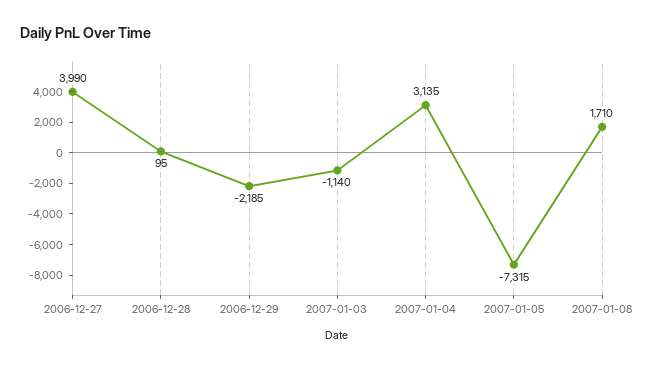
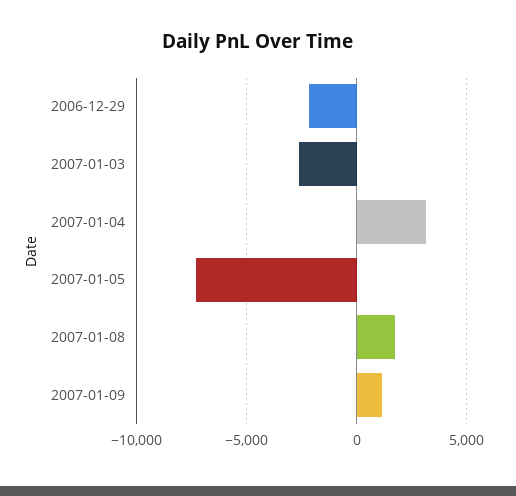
2006-12-27: 3990 -> none
2006-12-28: 95 -> none
2007-01-03: -1140 -> -2500
2007-01-09: none -> 1000

